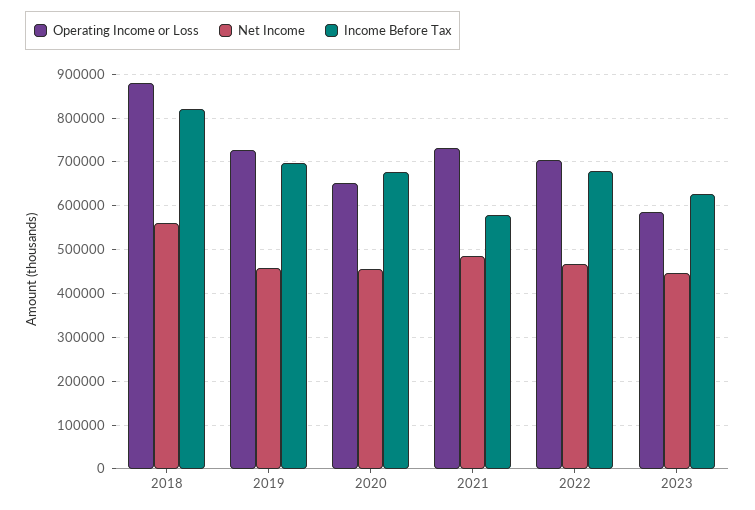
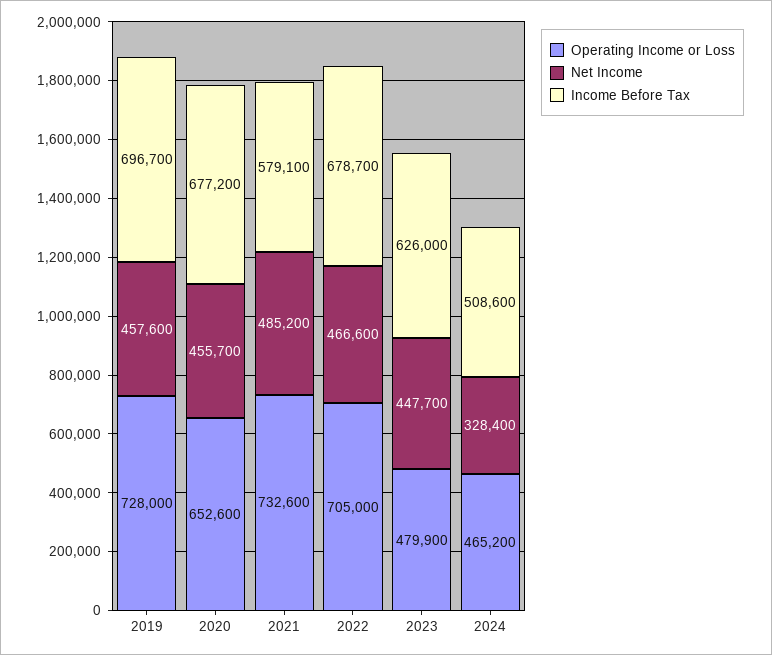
Operating Income or Loss, 2018: 880000 -> none
Net Income, 2018: 560000 -> none
Income Before Tax, 2018: 820000 -> none
Operating Income or Loss, 2023: 580000 -> 479900
Operating Income or Loss, 2024: none -> 465200
Net Income, 2024: none -> 328400
Income Before Tax, 2024: none -> 508600

